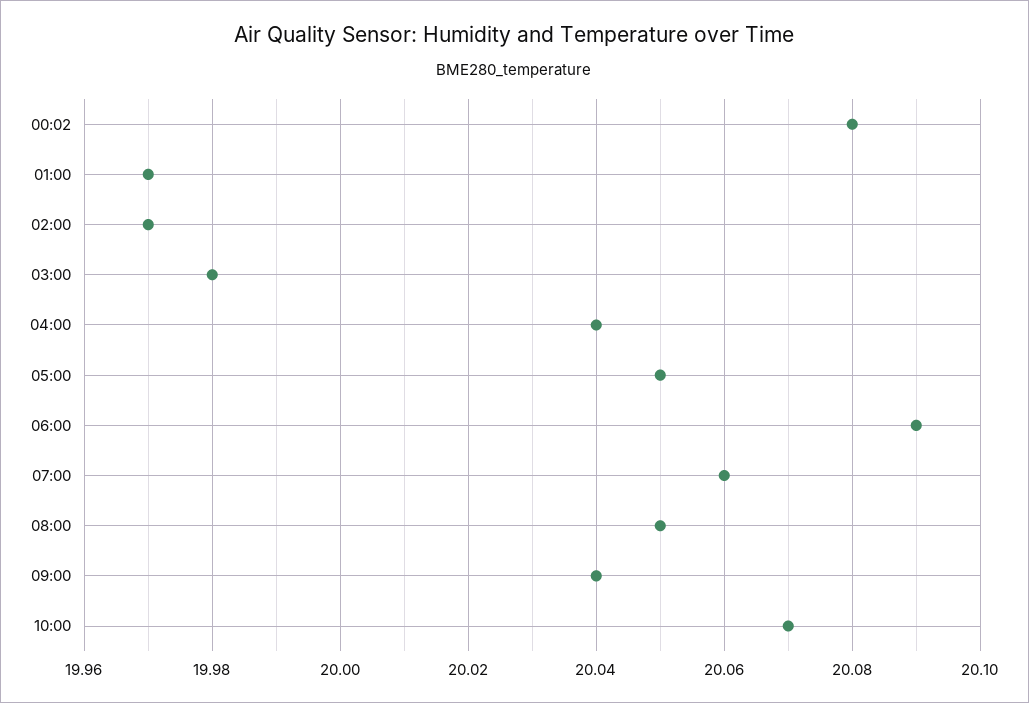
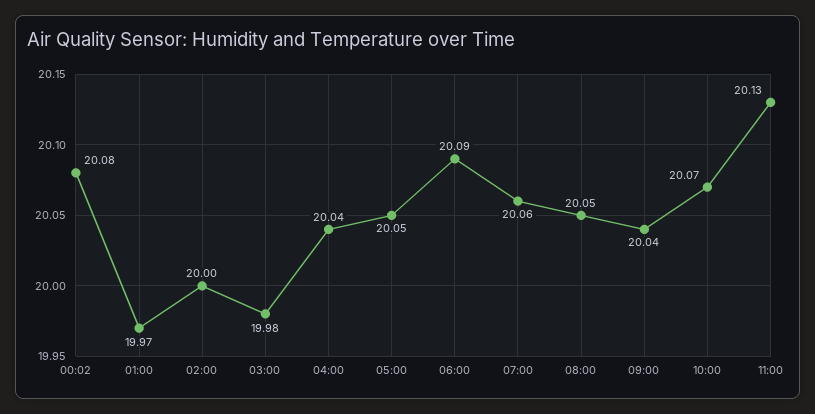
02:00: 19.97 -> 20
11:00: none -> 20.13

